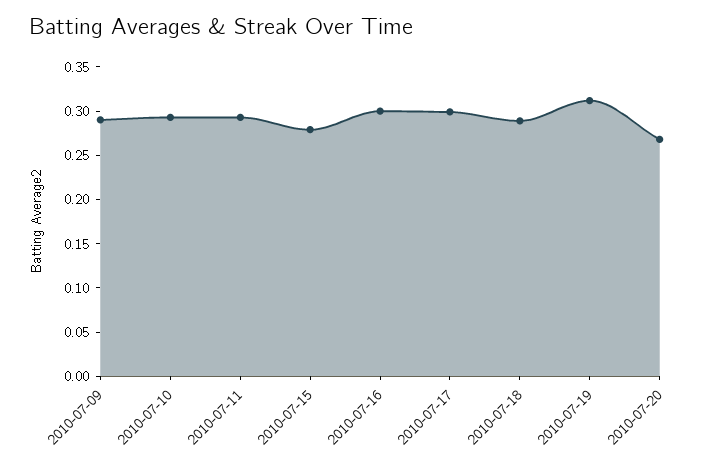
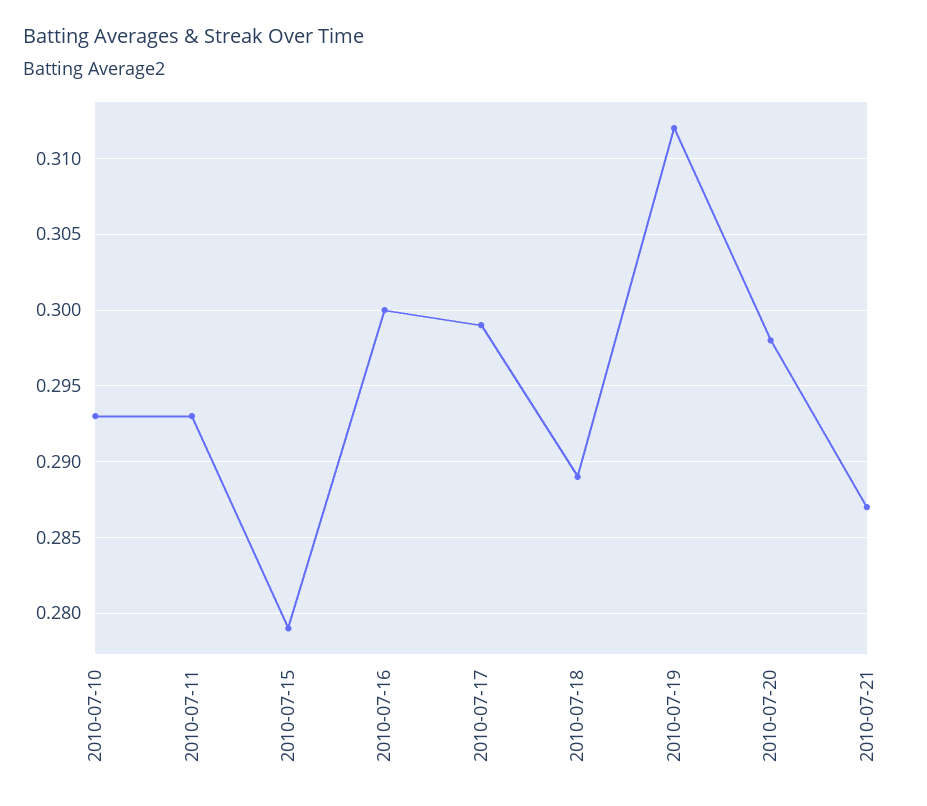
2010-07-09: 0.29 -> none
2010-07-20: 0.27 -> 0.298
2010-07-21: none -> 0.287

